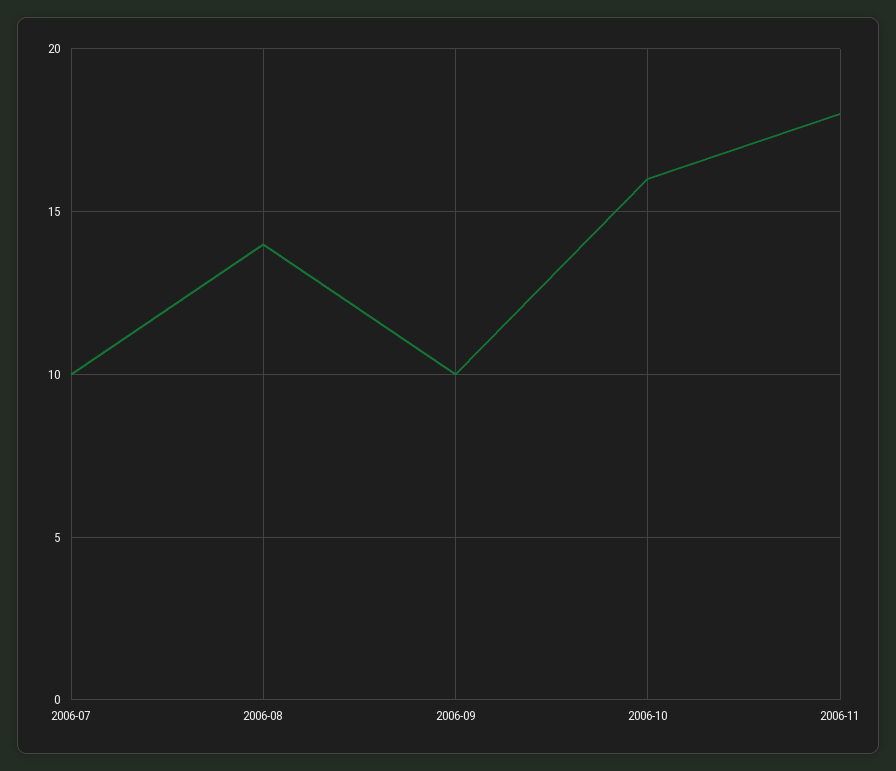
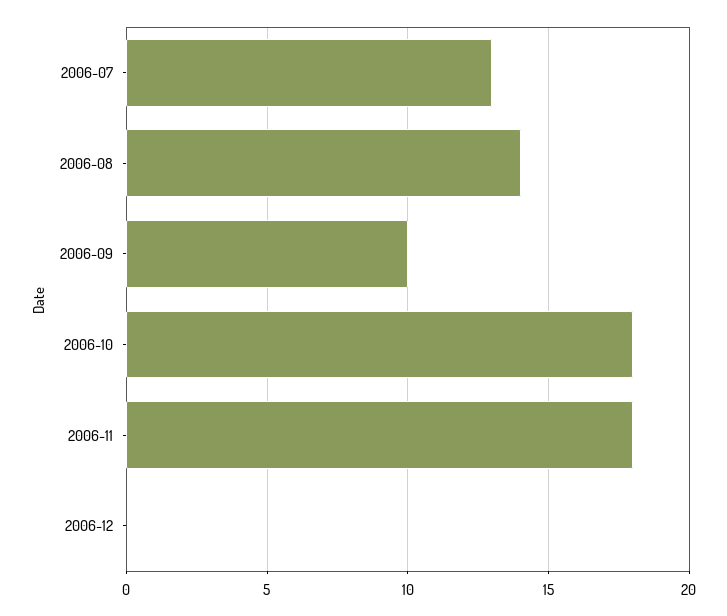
2006-07: 10 -> 13
2006-10: 16 -> 18
2006-12: none -> 0

